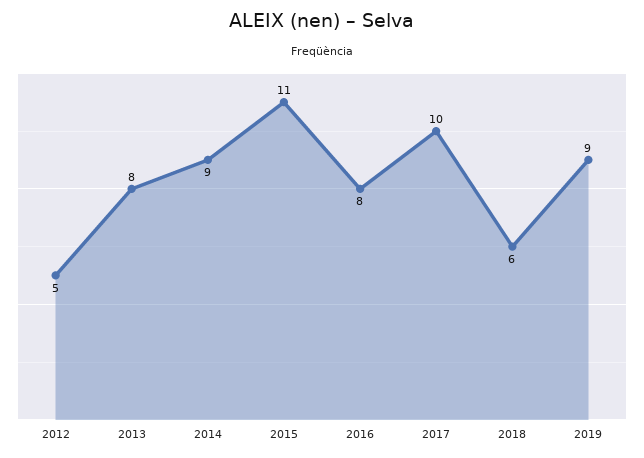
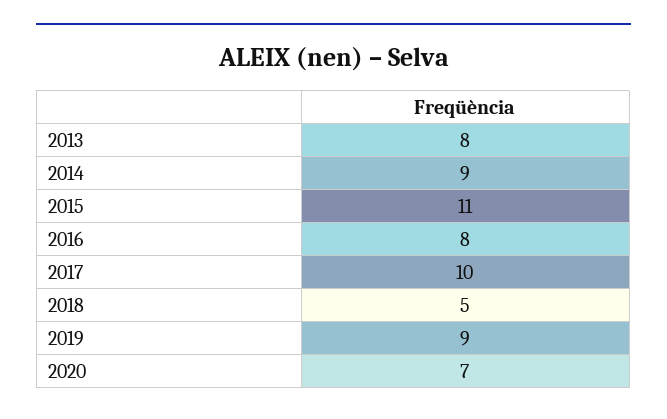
2012: 5 -> none
2018: 6 -> 5
2020: none -> 7

